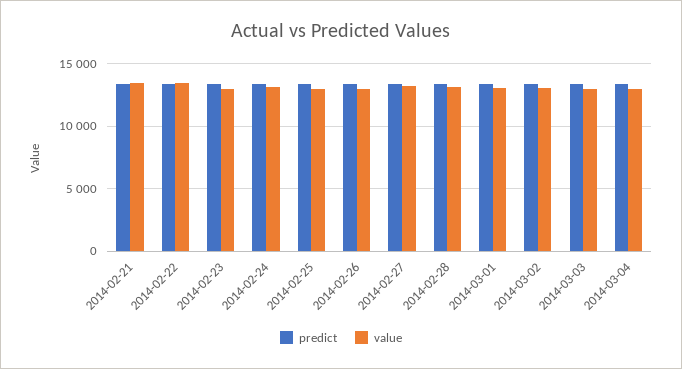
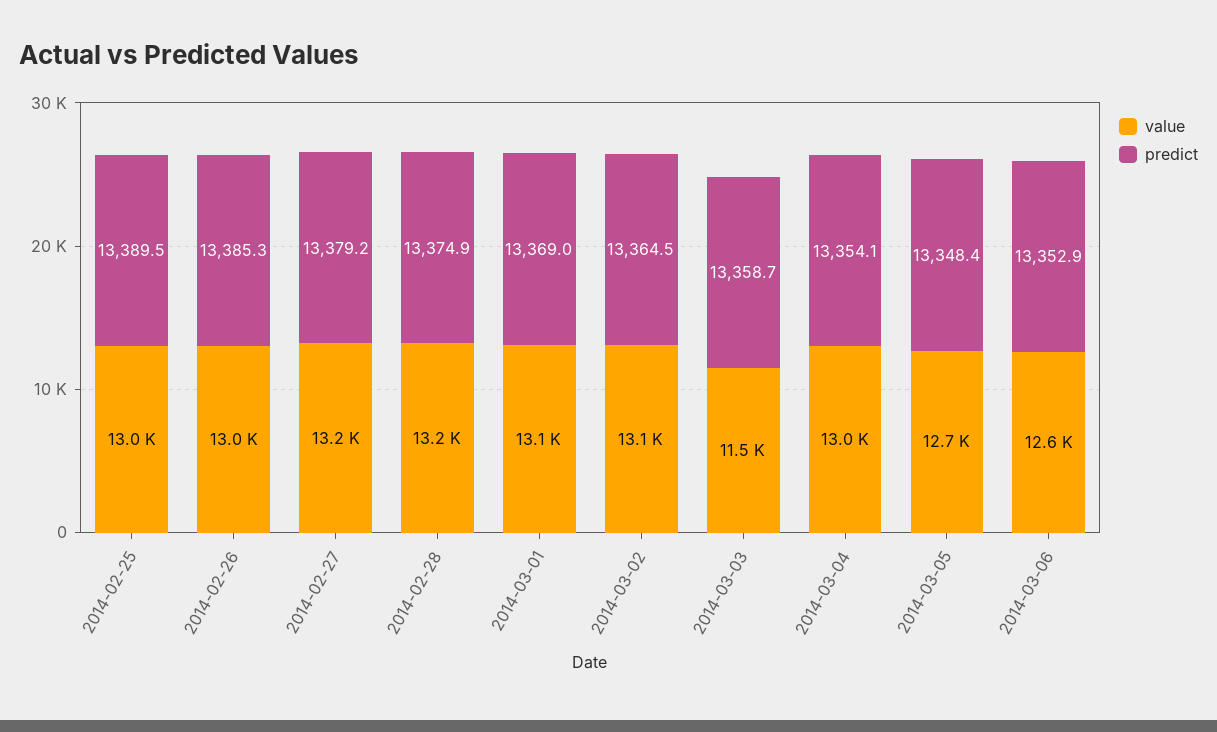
predict, 2014-02-21: 13500 -> none
value, 2014-02-21: 13500 -> none
predict, 2014-02-22: 13500 -> none
value, 2014-02-22: 13500 -> none
predict, 2014-02-23: 13500 -> none
value, 2014-02-23: 13000 -> none
predict, 2014-02-24: 13500 -> none
value, 2014-02-24: 13000 -> none
value, 2014-03-03: 13000 -> 11500
value, 2014-03-05: none -> 12700
predict, 2014-03-05: none -> 13348.4
value, 2014-03-06: none -> 12600
predict, 2014-03-06: none -> 13352.9

